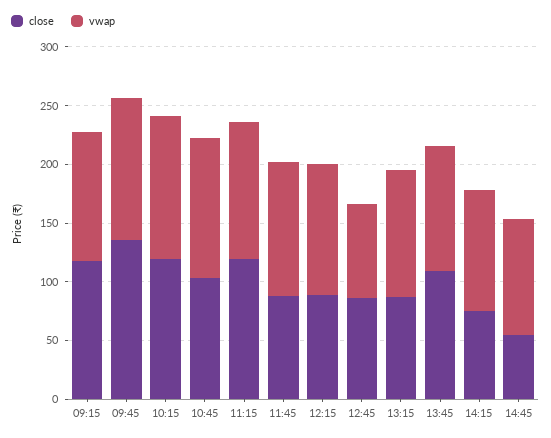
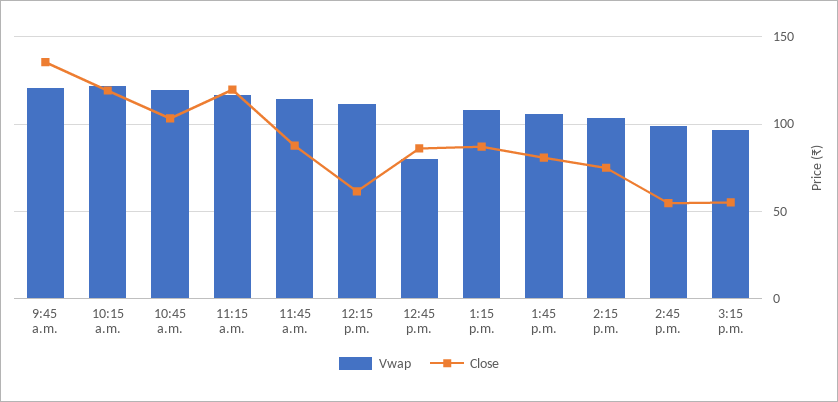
close, 09:15: 120 -> none
vwap, 09:15: 110 -> none
close, 12:15: 90 -> 60
close, 13:45: 110 -> 80
vwap, 3:15 p.m.: none -> 95
close, 3:15 p.m.: none -> 55

